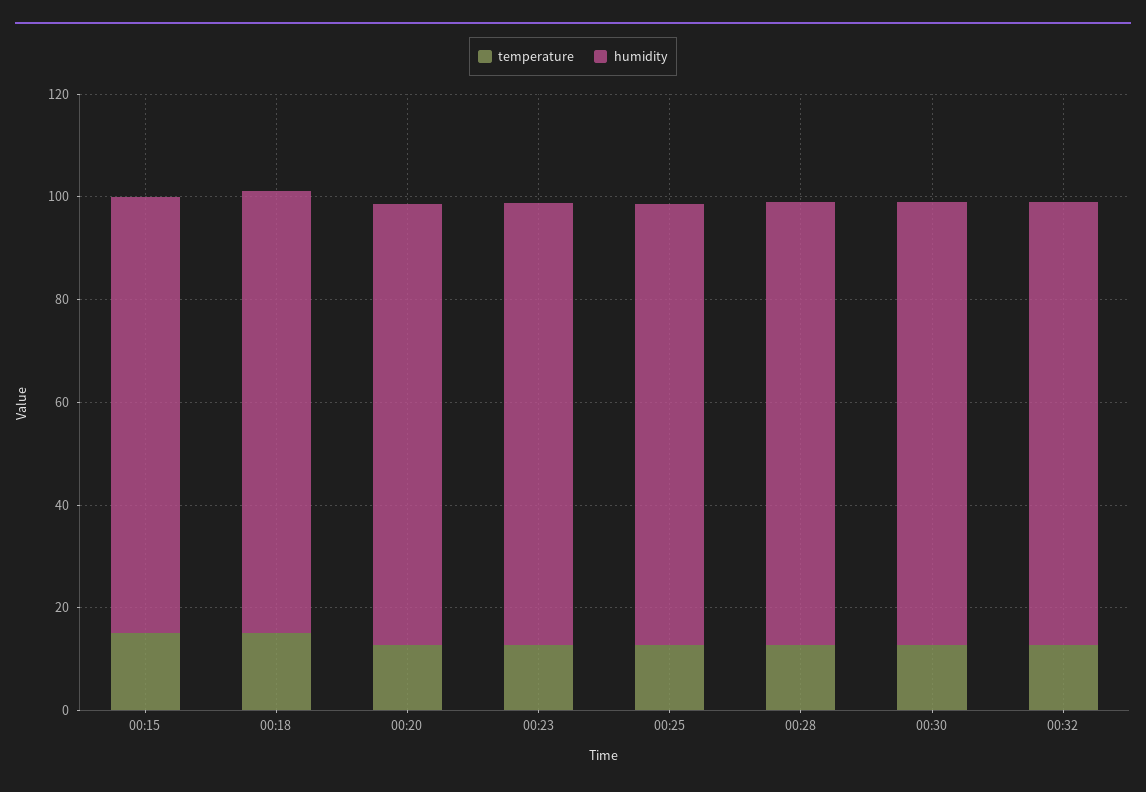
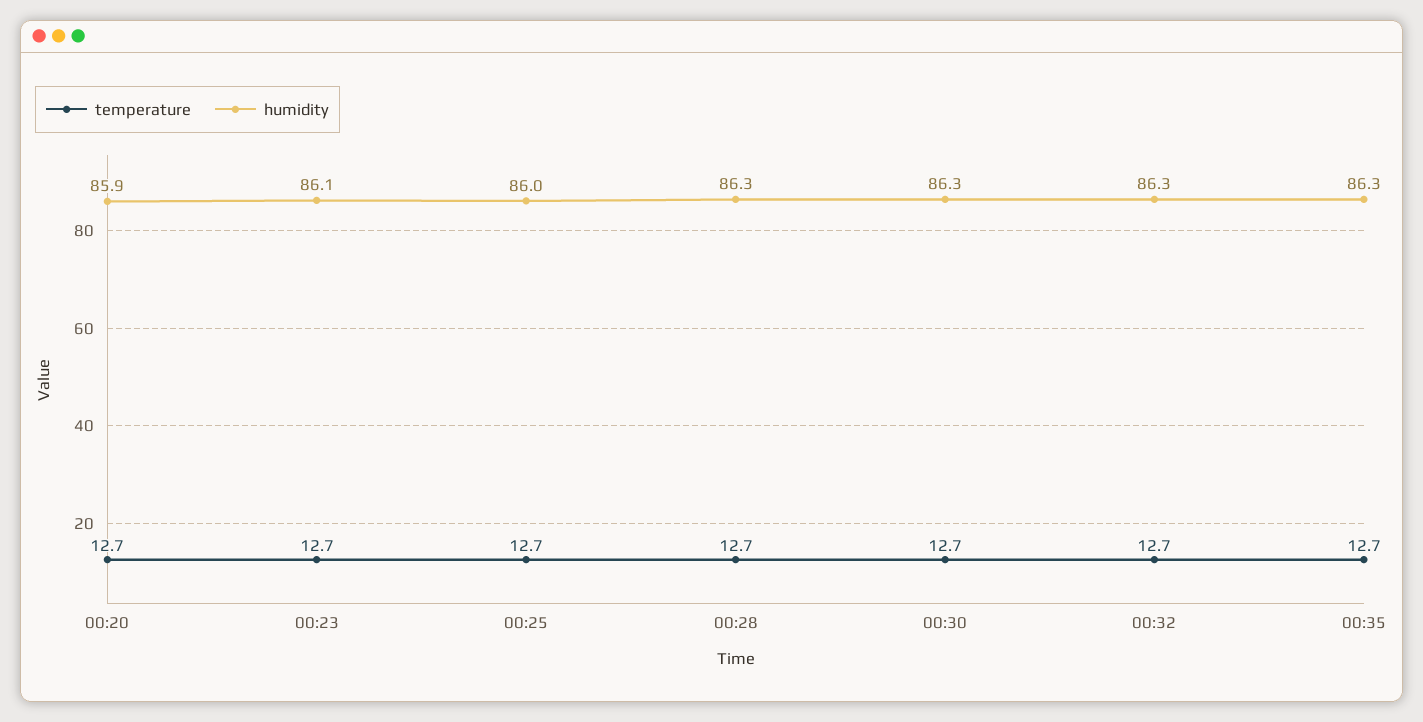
temperature, 00:15: 15 -> none
humidity, 00:15: 85 -> none
temperature, 00:18: 15 -> none
humidity, 00:18: 85 -> none
temperature, 00:35: none -> 12.7
humidity, 00:35: none -> 86.3

